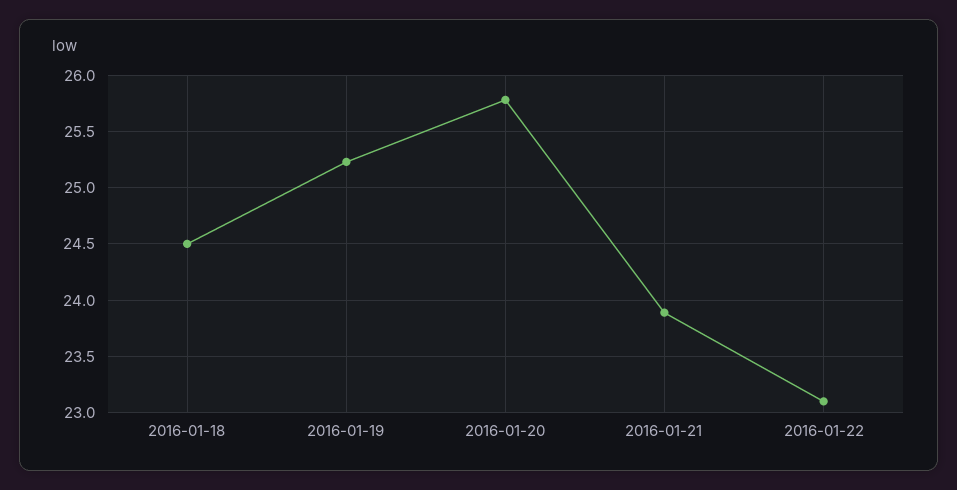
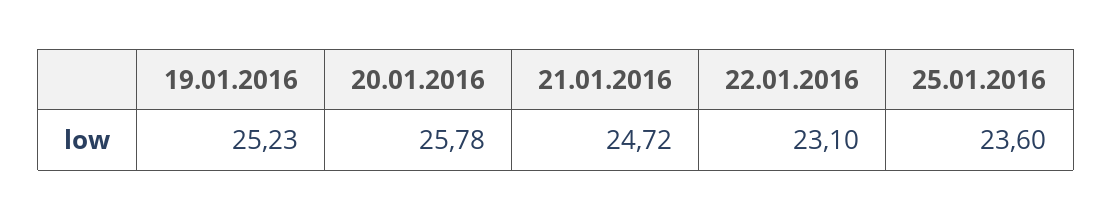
2016-01-18: 24.5 -> none
2016-01-21: 23.9 -> 24.72
25.01.2016: none -> 23.6

